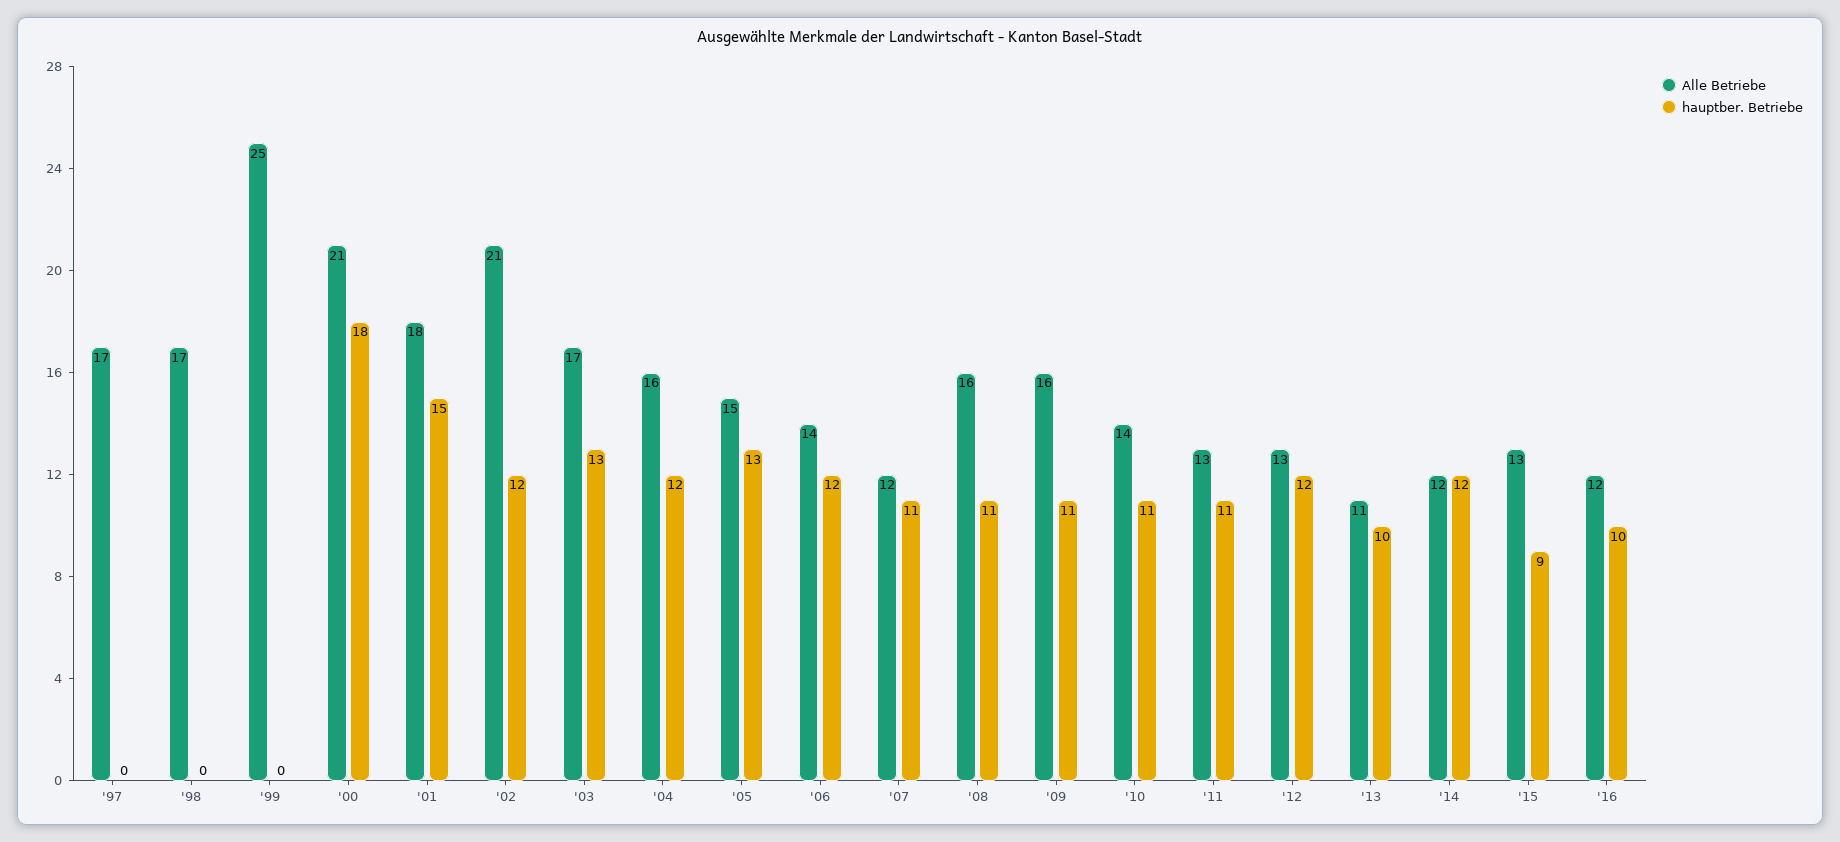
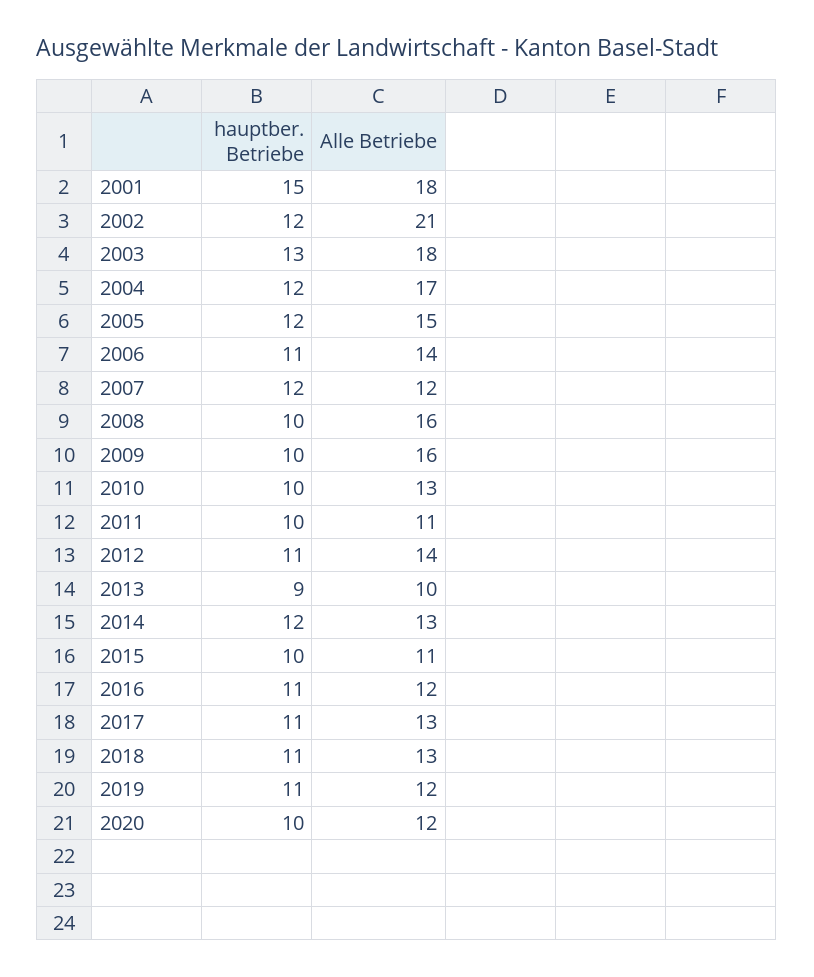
Alle Betriebe, '97: 17 -> none
hauptber. Betriebe, '97: 0 -> none
Alle Betriebe, '98: 17 -> none
hauptber. Betriebe, '98: 0 -> none
Alle Betriebe, '99: 25 -> none
hauptber. Betriebe, '99: 0 -> none
Alle Betriebe, '00: 21 -> none
hauptber. Betriebe, '00: 18 -> none
Alle Betriebe, '03: 17 -> 18
Alle Betriebe, '04: 16 -> 17
hauptber. Betriebe, '05: 13 -> 12
hauptber. Betriebe, '06: 12 -> 11
hauptber. Betriebe, '07: 11 -> 12
hauptber. Betriebe, '08: 11 -> 10
hauptber. Betriebe, '09: 11 -> 10
Alle Betriebe, '10: 14 -> 13
hauptber. Betriebe, '10: 11 -> 10
Alle Betriebe, '11: 13 -> 11
hauptber. Betriebe, '11: 11 -> 10
Alle Betriebe, '12: 13 -> 14
hauptber. Betriebe, '12: 12 -> 11
Alle Betriebe, '13: 11 -> 10
hauptber. Betriebe, '13: 10 -> 9
Alle Betriebe, '14: 12 -> 13
Alle Betriebe, '15: 13 -> 11
hauptber. Betriebe, '15: 9 -> 10
hauptber. Betriebe, '16: 10 -> 11
hauptber. Betriebe, 2017: none -> 11
Alle Betriebe, 2017: none -> 13
hauptber. Betriebe, 2018: none -> 11
Alle Betriebe, 2018: none -> 13
hauptber. Betriebe, 2019: none -> 11
Alle Betriebe, 2019: none -> 12
hauptber. Betriebe, 2020: none -> 10
Alle Betriebe, 2020: none -> 12

